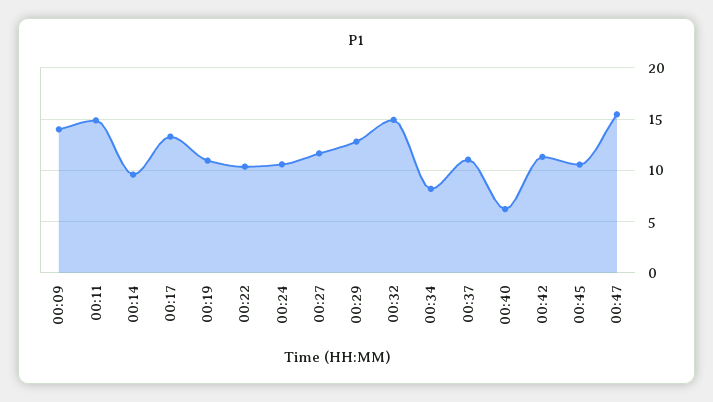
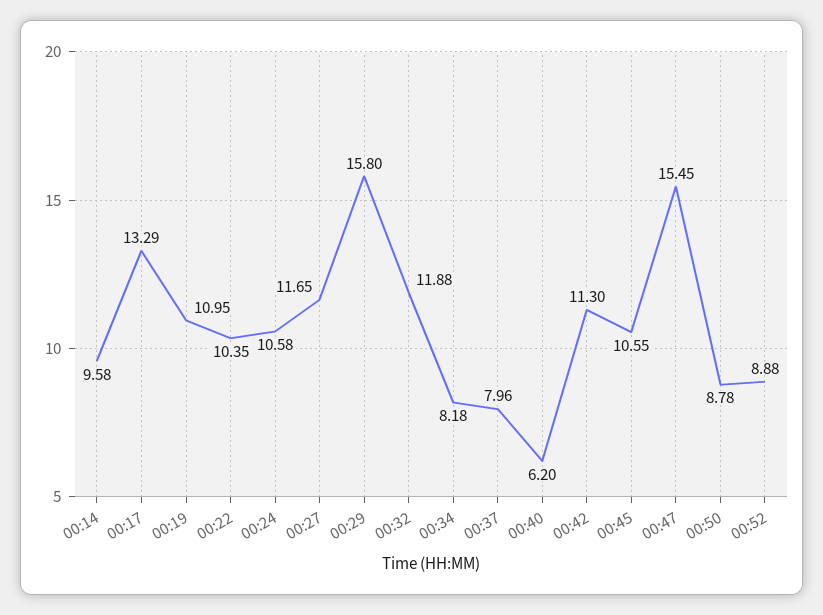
00:09: 14 -> none
00:11: 15 -> none
00:29: 13 -> 15.8
00:32: 15 -> 11.88
00:37: 11 -> 7.96
00:50: none -> 8.78
00:52: none -> 8.88

